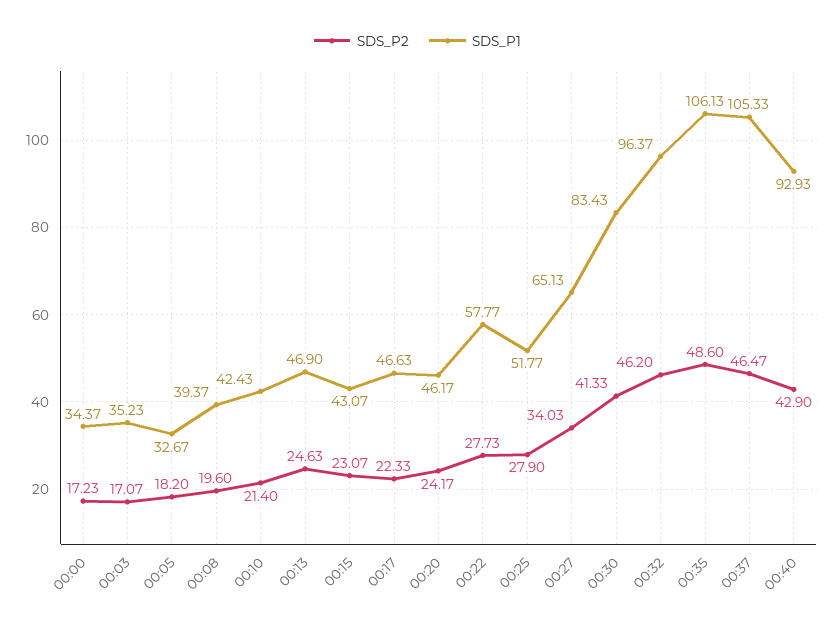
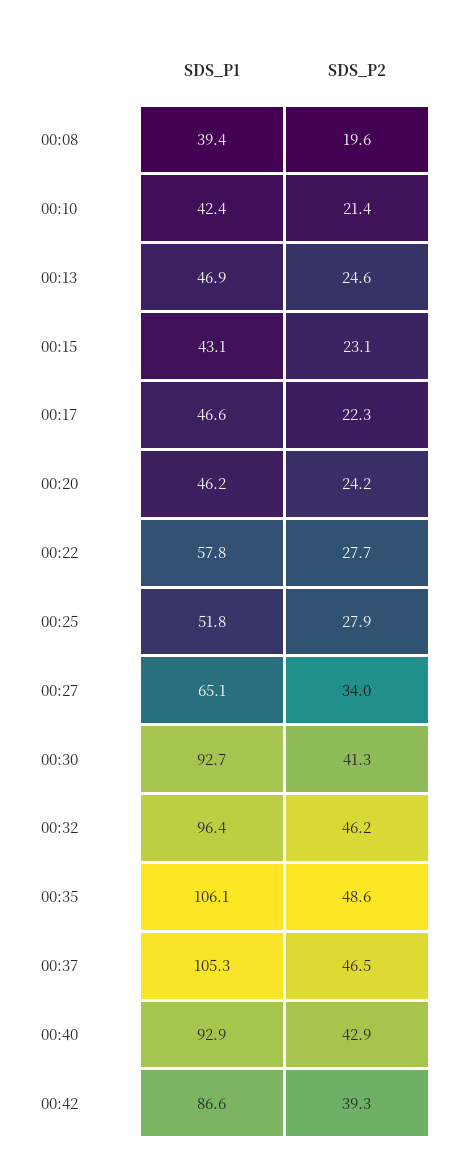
SDS_P2, 00:00: 17.23 -> none
SDS_P1, 00:00: 34.37 -> none
SDS_P2, 00:03: 17.07 -> none
SDS_P1, 00:03: 35.23 -> none
SDS_P2, 00:05: 18.2 -> none
SDS_P1, 00:05: 32.67 -> none
SDS_P1, 00:30: 83.43 -> 92.7
SDS_P1, 00:42: none -> 86.6
SDS_P2, 00:42: none -> 39.3

